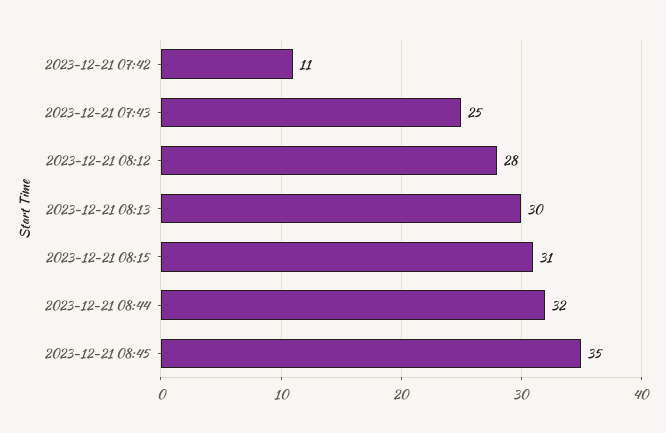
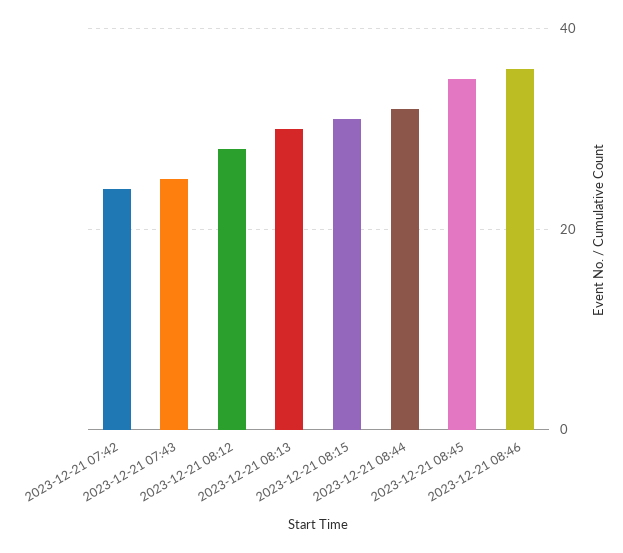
2023-12-21 07:42: 11 -> 25
2023-12-21 08:46: none -> 35

